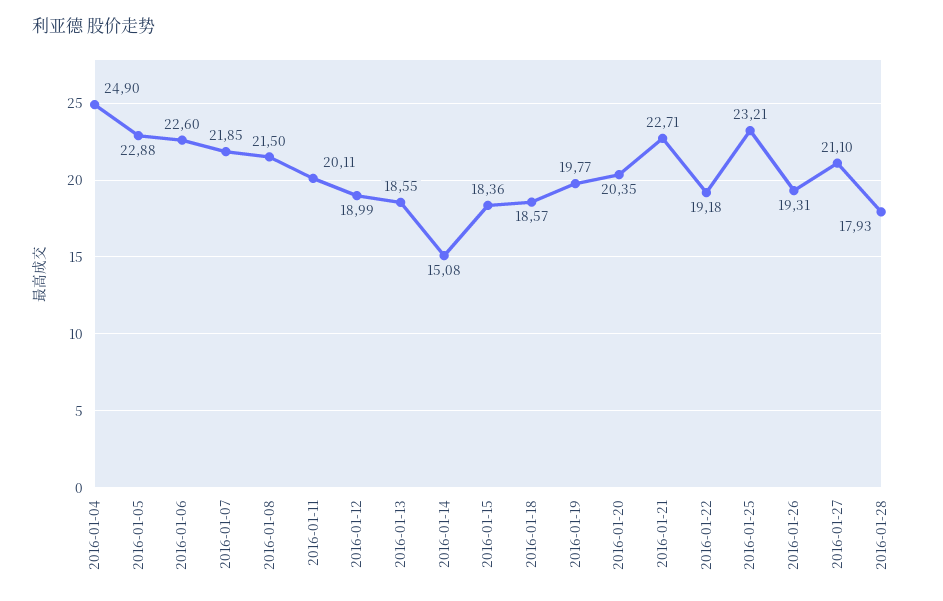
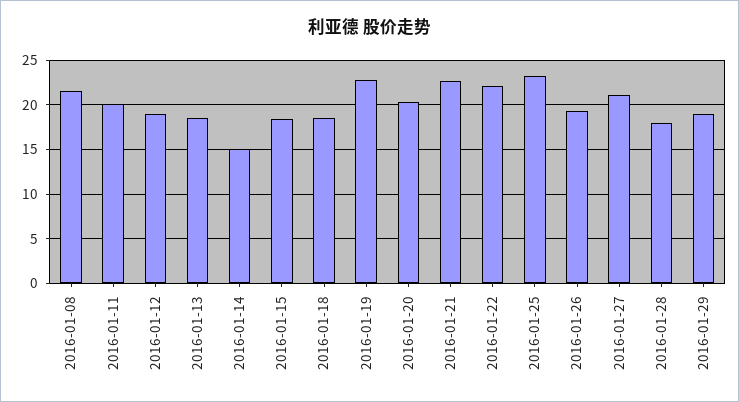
2016-01-04: 24.9 -> none
2016-01-05: 22.88 -> none
2016-01-06: 22.6 -> none
2016-01-07: 21.85 -> none
2016-01-19: 19.77 -> 23
2016-01-22: 19.18 -> 22
2016-01-29: none -> 19

